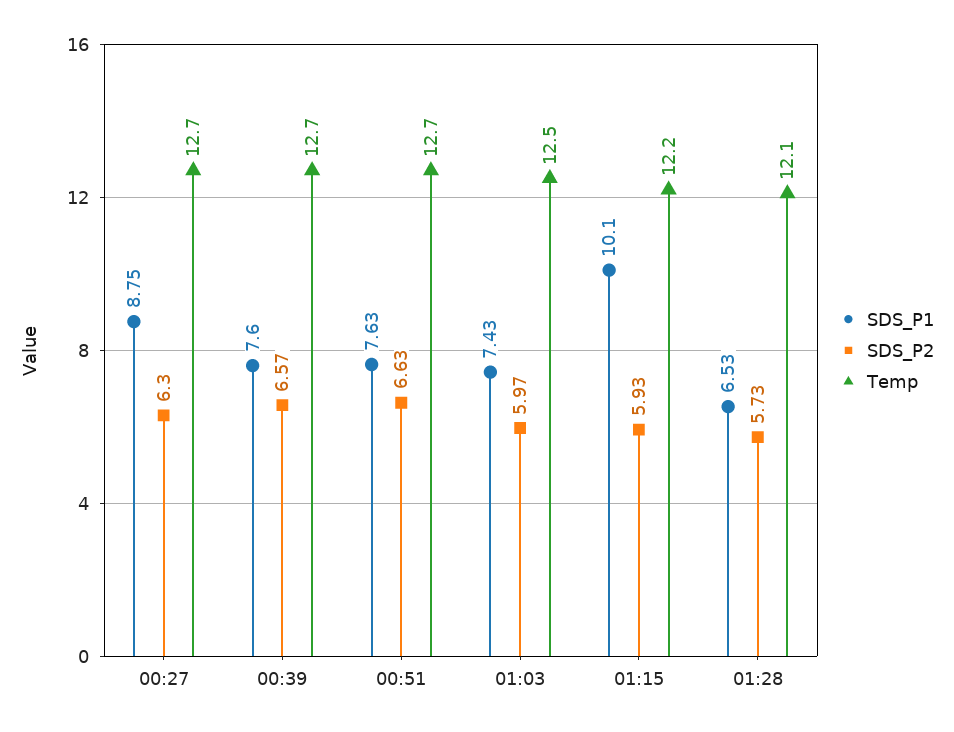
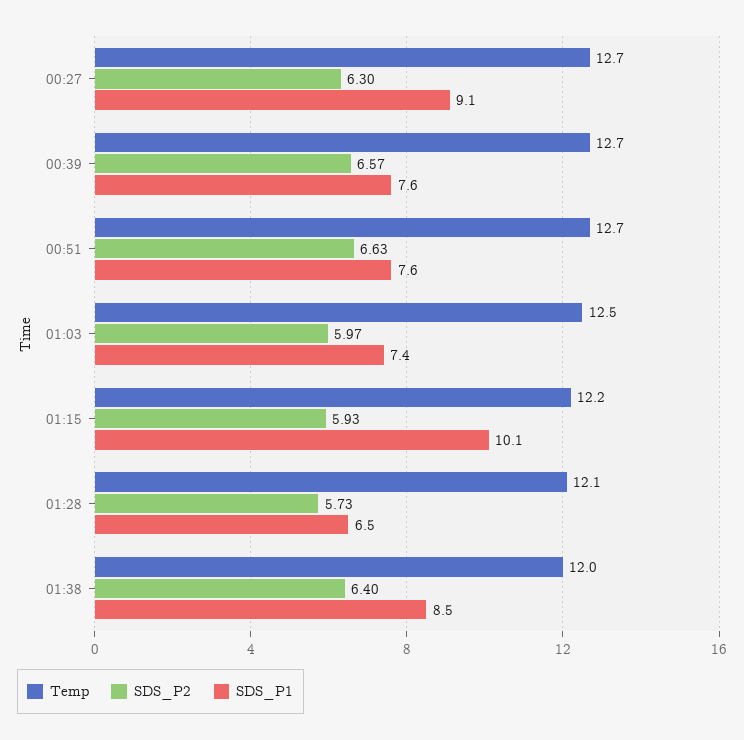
SDS_P1, 00:27: 8.75 -> 9.1
Temp, 01:38: none -> 12
SDS_P2, 01:38: none -> 6.4
SDS_P1, 01:38: none -> 8.5

